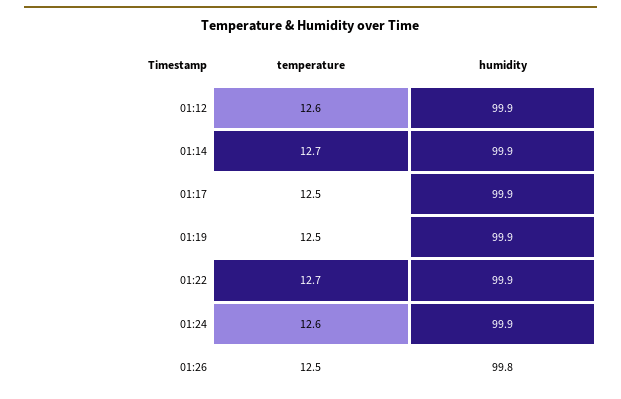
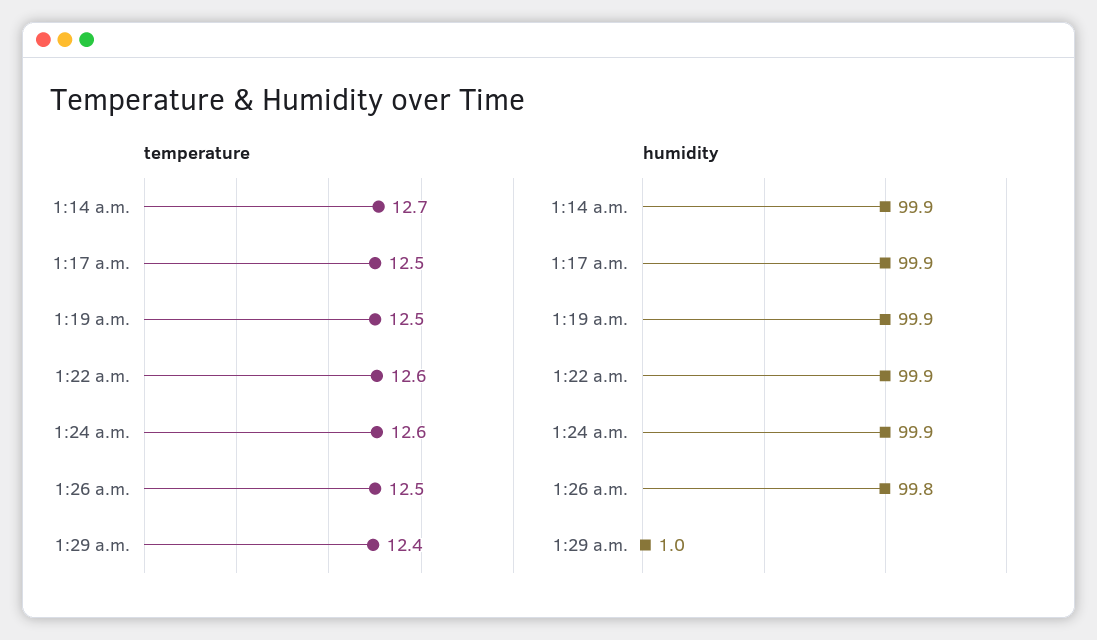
temperature, 01:12: 12.6 -> none
humidity, 01:12: 99.9 -> none
temperature, 01:22: 12.7 -> 12.6
temperature, 1:29 a.m.: none -> 12.4
humidity, 1:29 a.m.: none -> 1

